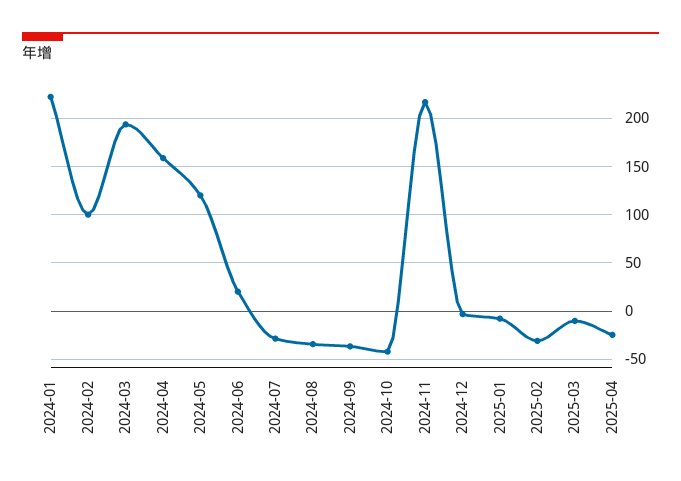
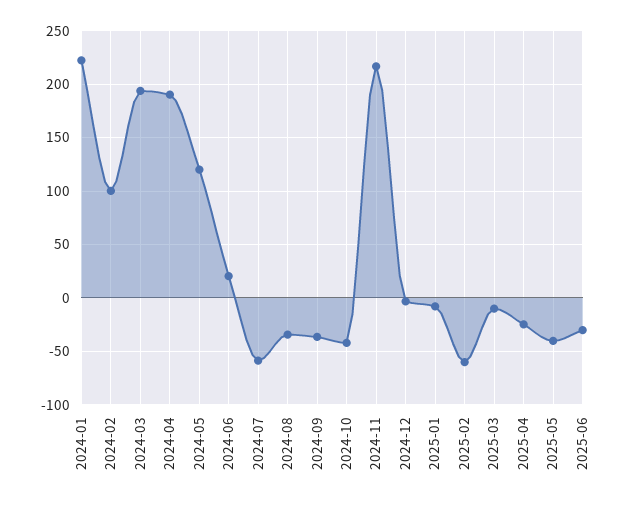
2024-04: 160 -> 190
2024-07: -30 -> -60
2025-02: -30 -> -60
2025-05: none -> -40
2025-06: none -> -30

